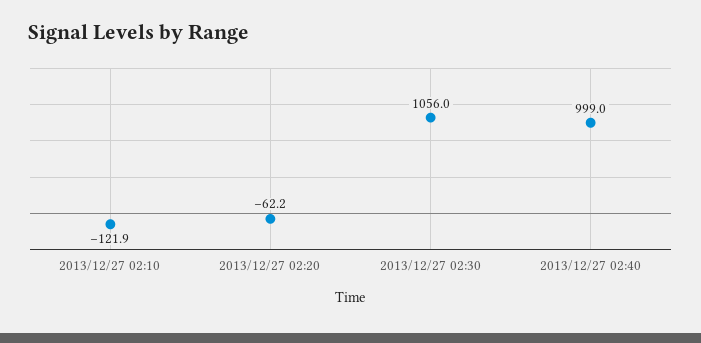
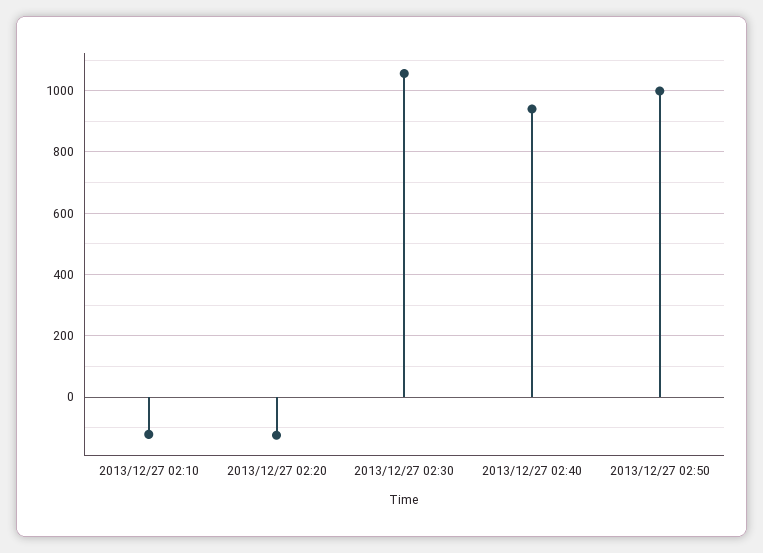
2013/12/27 02:20: -62.2 -> -120
2013/12/27 02:40: 999 -> 940
2013/12/27 02:50: none -> 1000

